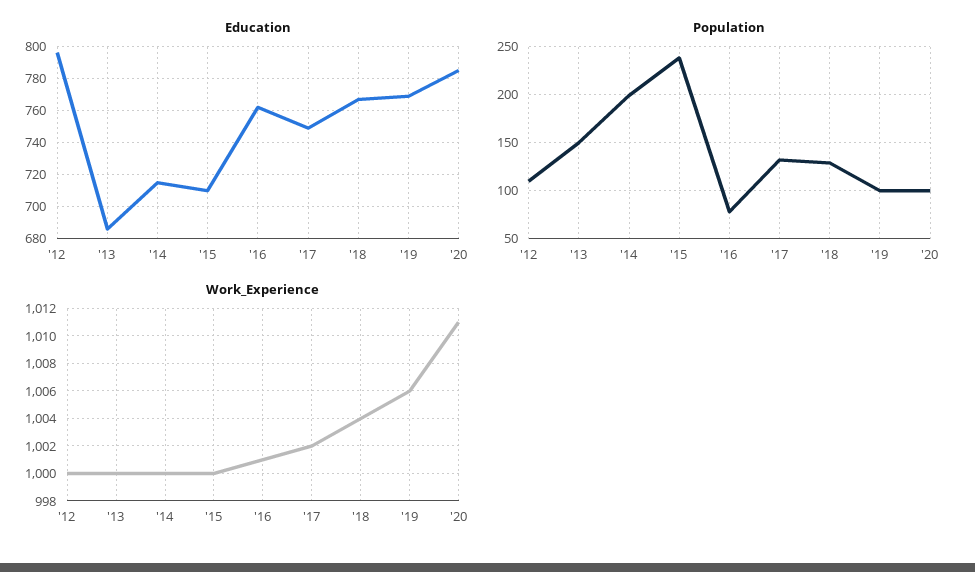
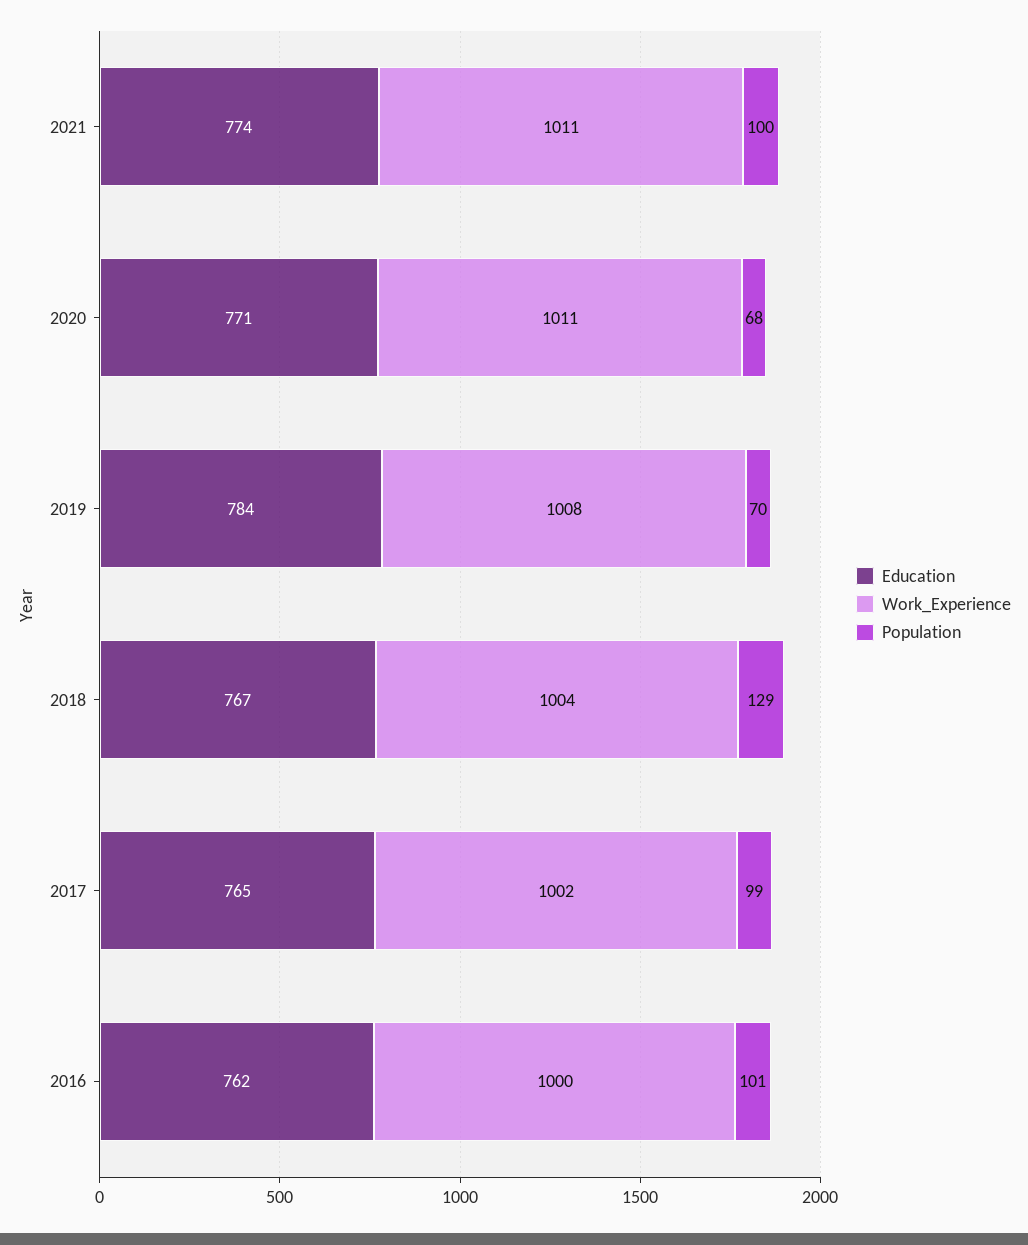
Education, '12: 795 -> none
Education, '13: 685 -> none
Education, '14: 715 -> none
Education, '15: 710 -> none
Education, '17: 750 -> 765
Education, '19: 770 -> 784
Education, '20: 785 -> 771
Population, '12: 110 -> none
Population, '13: 150 -> none
Population, '14: 200 -> none
Population, '15: 240 -> none
Population, '16: 80 -> 101
Population, '17: 130 -> 99
Population, '19: 100 -> 70
Population, '20: 100 -> 68
Work_Experience, '12: 1000 -> none
Work_Experience, '13: 1000 -> none
Work_Experience, '14: 1000 -> none
Work_Experience, '15: 1000 -> none
Work_Experience, '16: 1001 -> 1000
Work_Experience, '19: 1006 -> 1008
Education, 2021: none -> 774
Work_Experience, 2021: none -> 1011
Population, 2021: none -> 100

